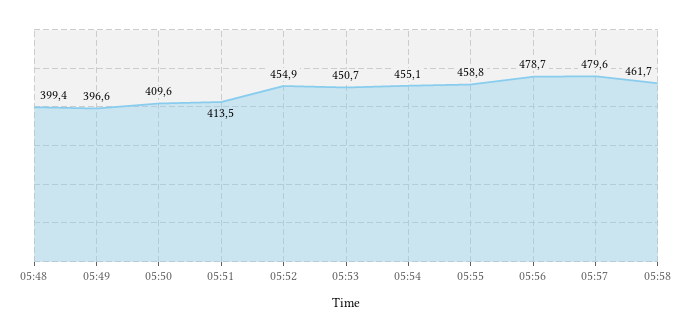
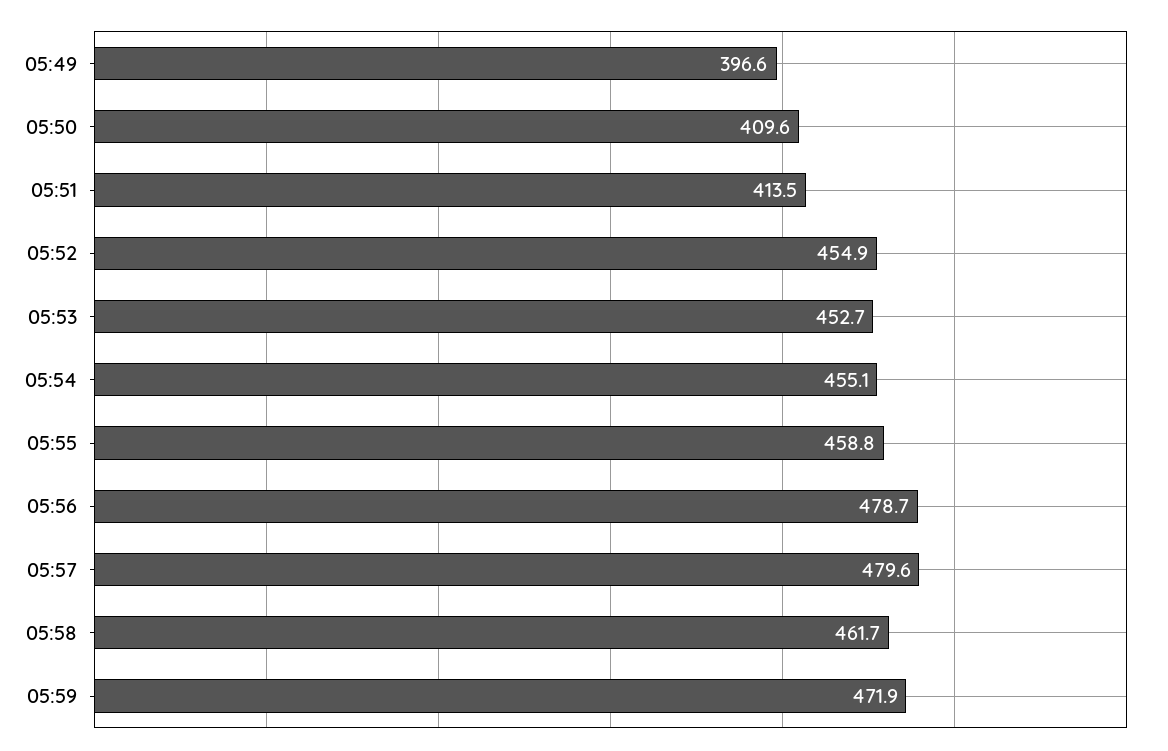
05:48: 399.4 -> none
05:53: 450.7 -> 452.7
05:59: none -> 471.9

